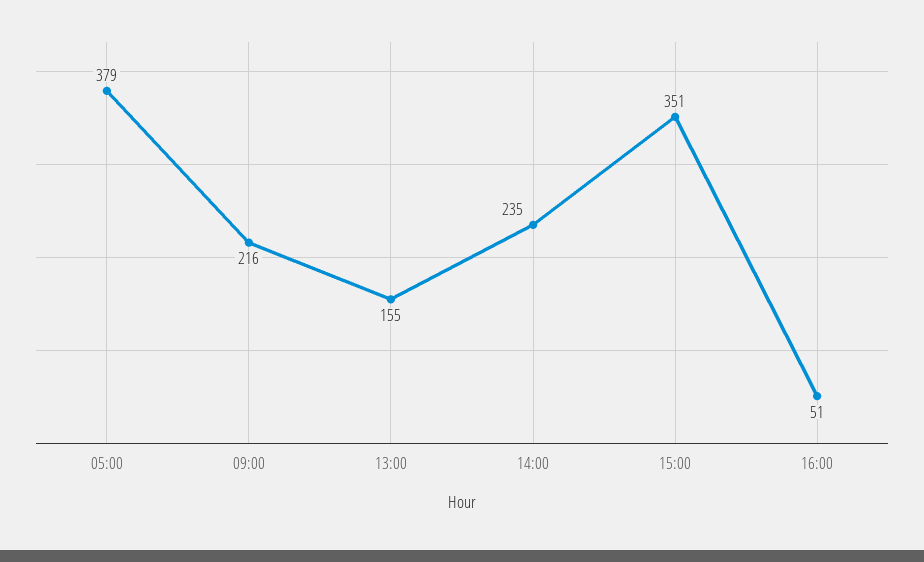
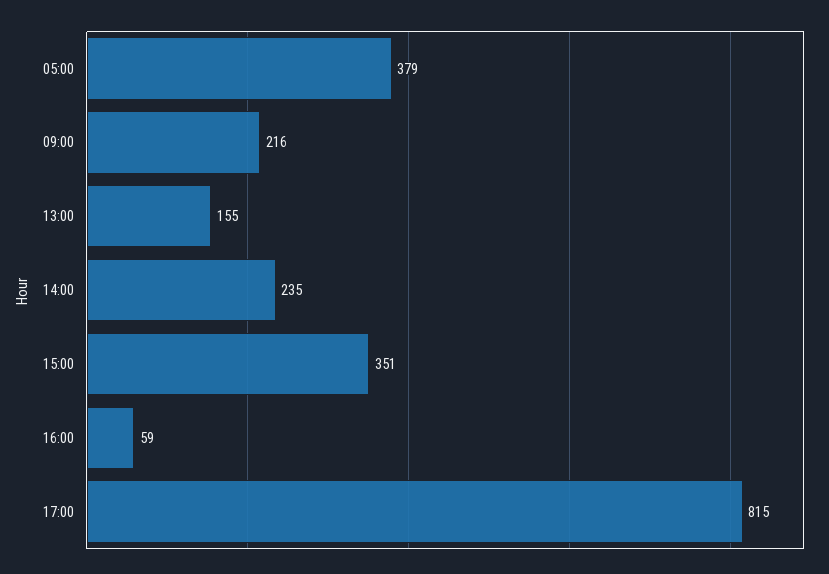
16:00: 51 -> 59
17:00: none -> 815

